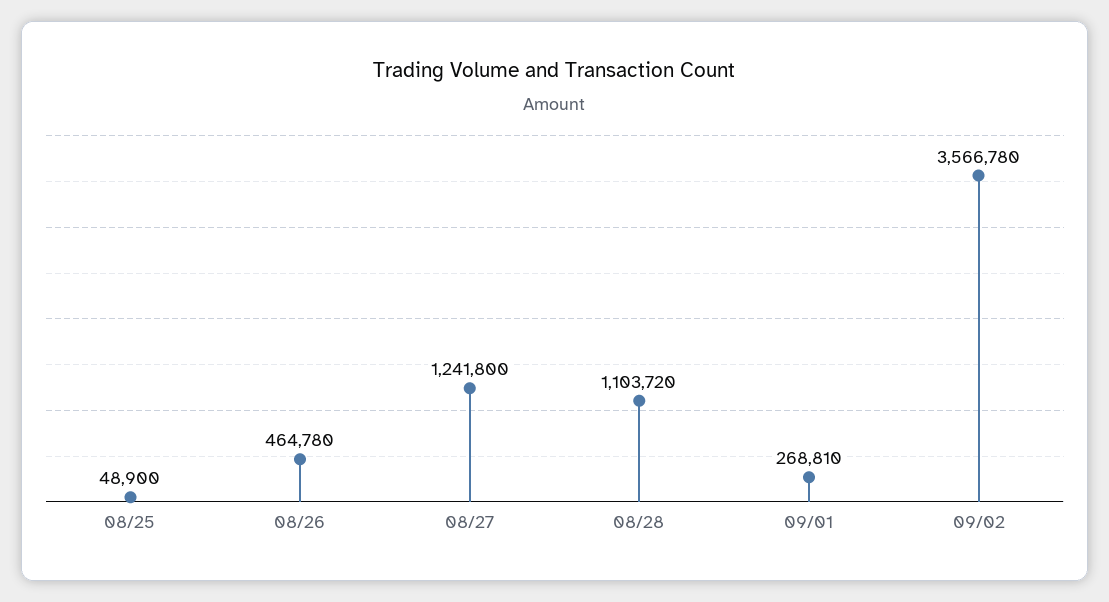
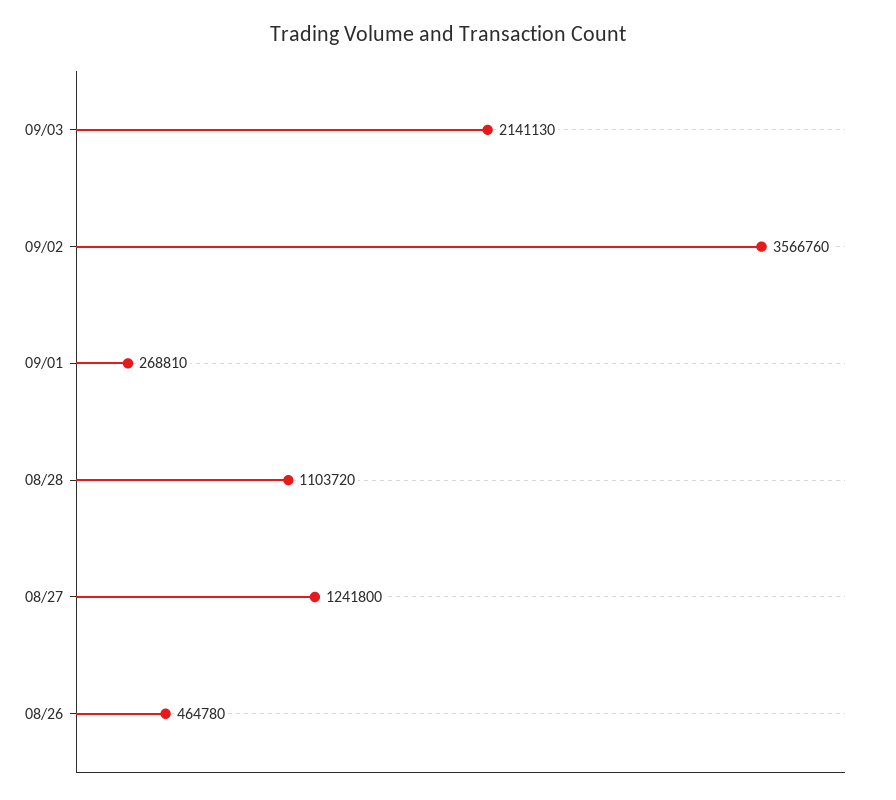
08/25: 48900 -> none
09/02: 3566780 -> 3566760
09/03: none -> 2141130

